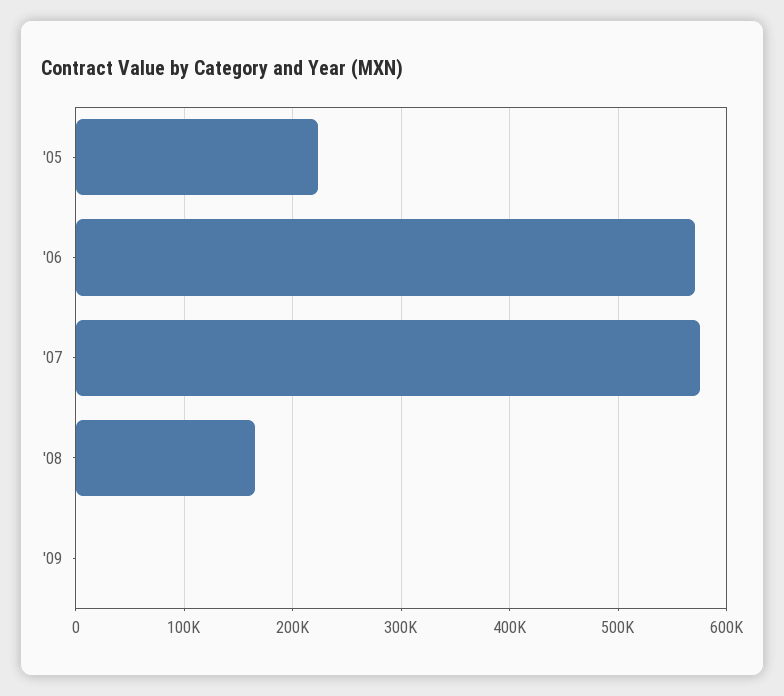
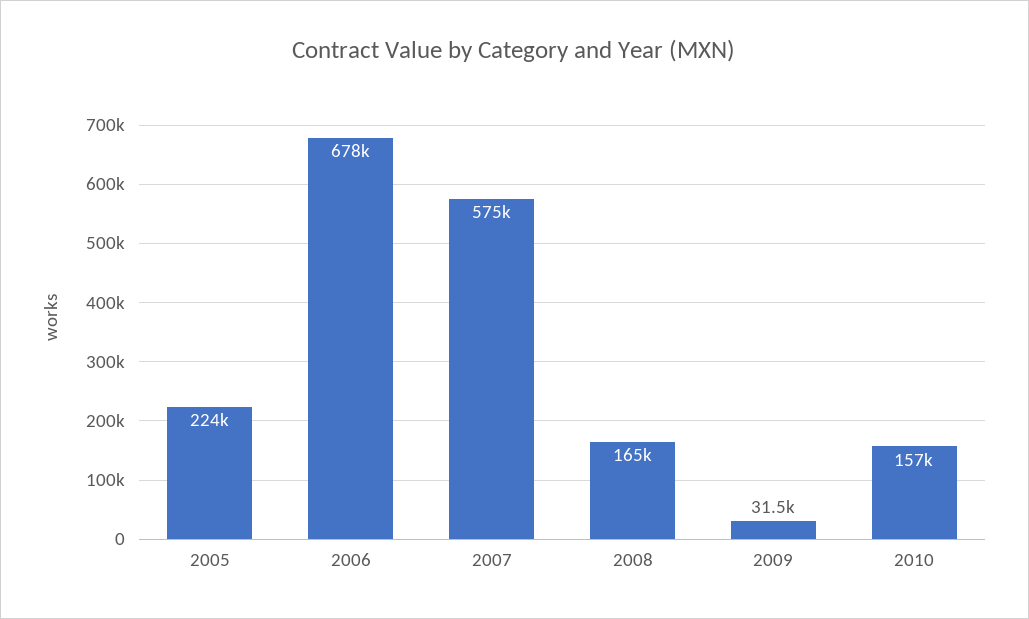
'06: 570000 -> 678000
'09: 0 -> 31500
2010: none -> 157000

